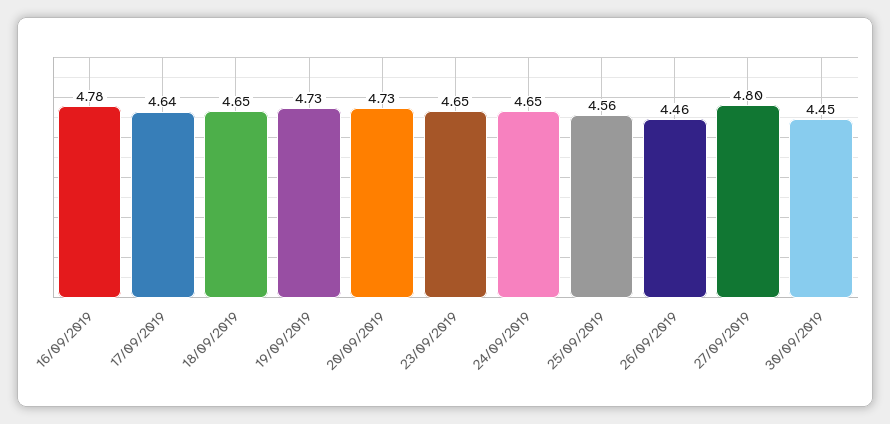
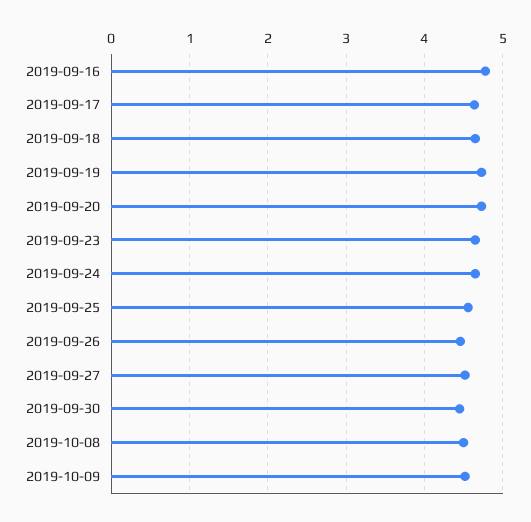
27/09/2019: 4.8 -> 4.5
2019-10-08: none -> 4.5
2019-10-09: none -> 4.5

